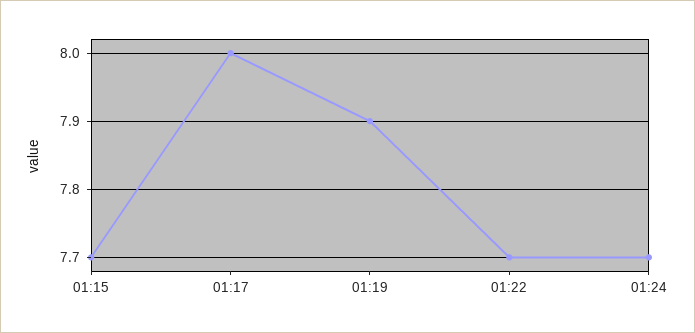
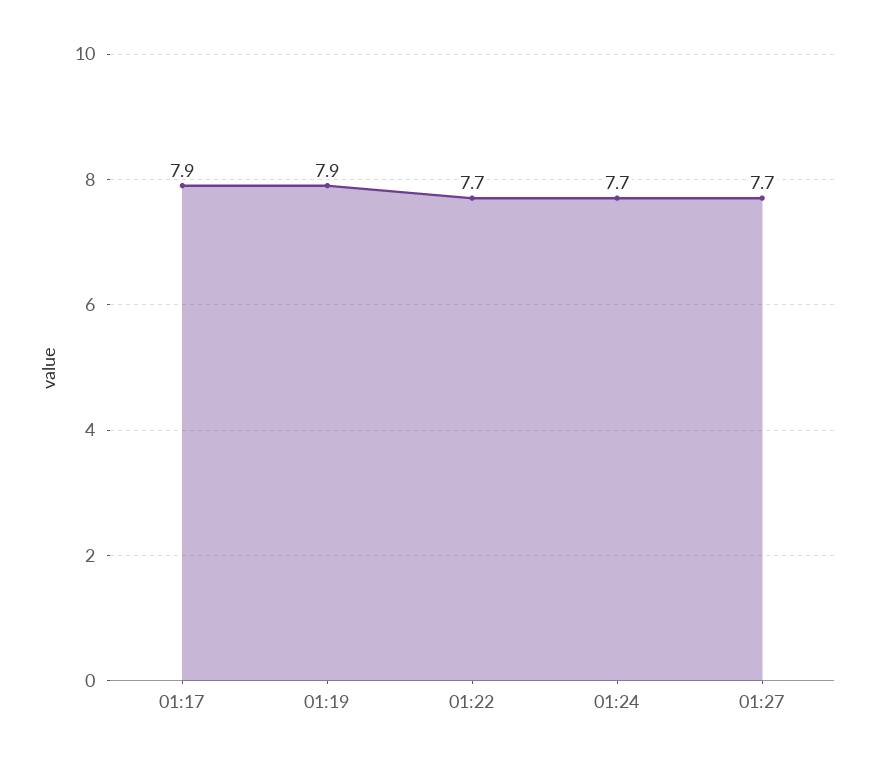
01:15: 7.7 -> none
01:17: 8 -> 7.9
01:27: none -> 7.7

